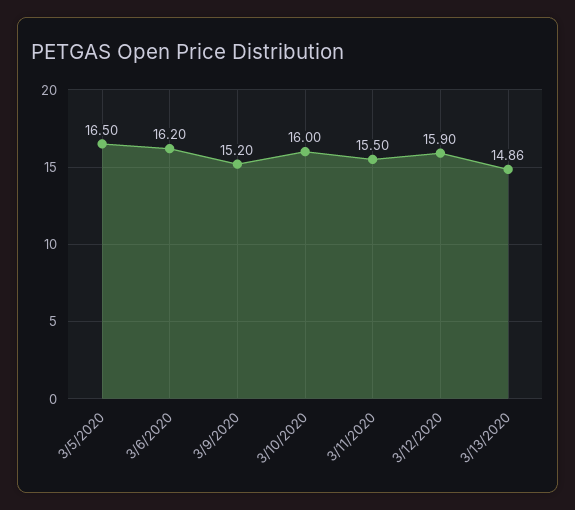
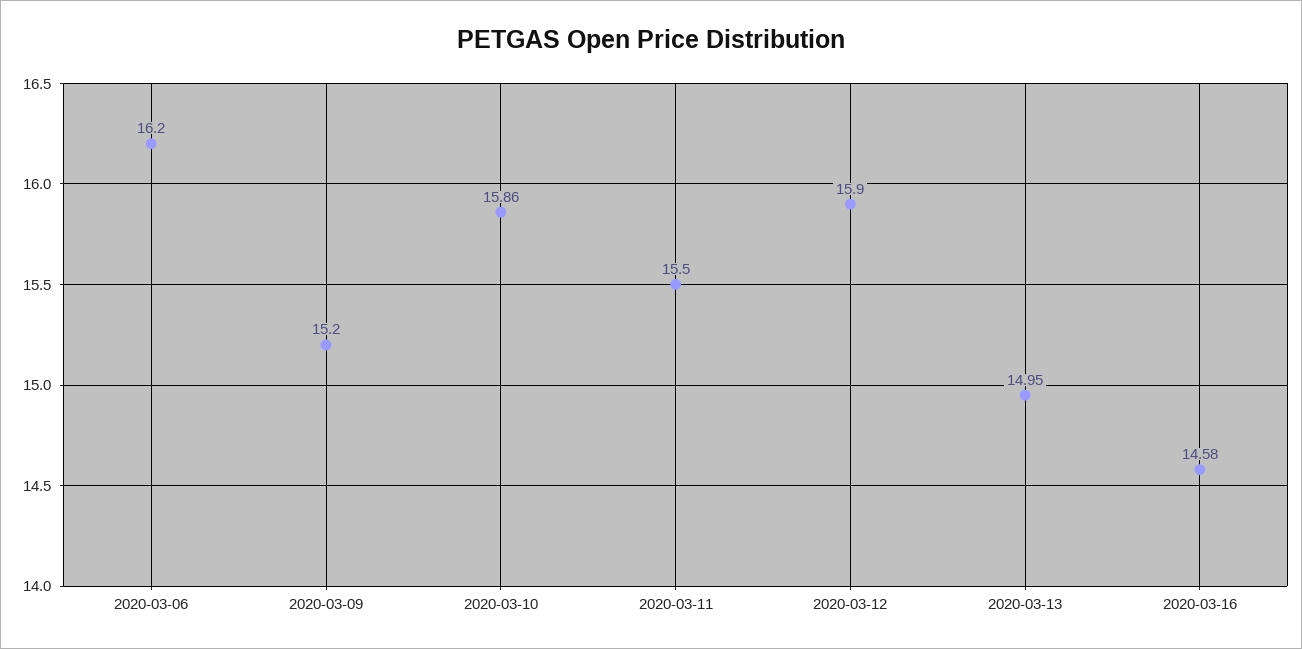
3/5/2020: 16.5 -> none
3/10/2020: 16 -> 15.86
3/13/2020: 14.86 -> 14.95
2020-03-16: none -> 14.58

